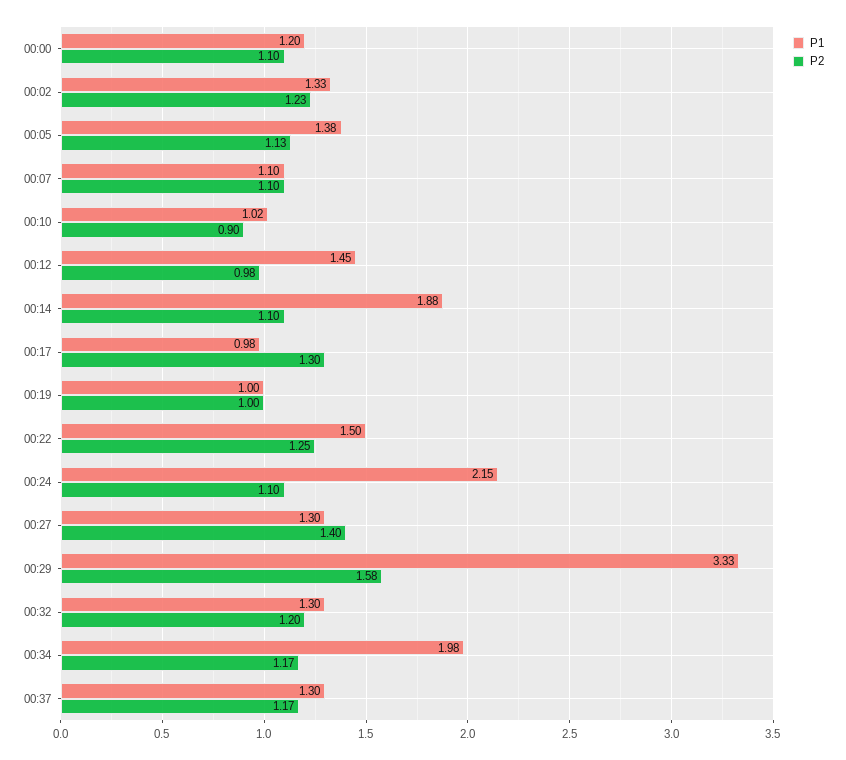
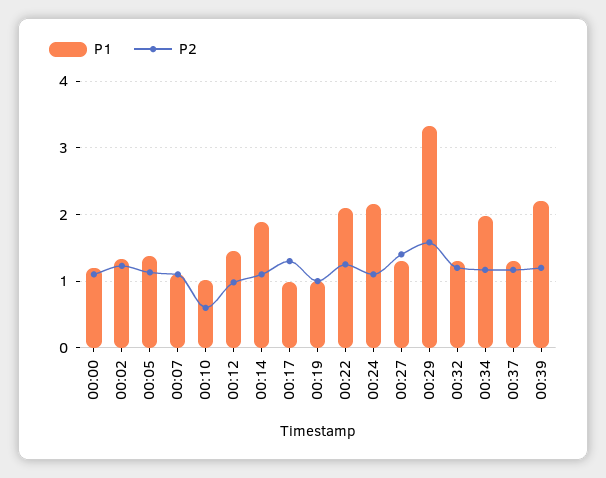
P2, 00:10: 0.9 -> 0.6
P1, 00:22: 1.5 -> 2.1
P1, 00:39: none -> 2.2
P2, 00:39: none -> 1.2

